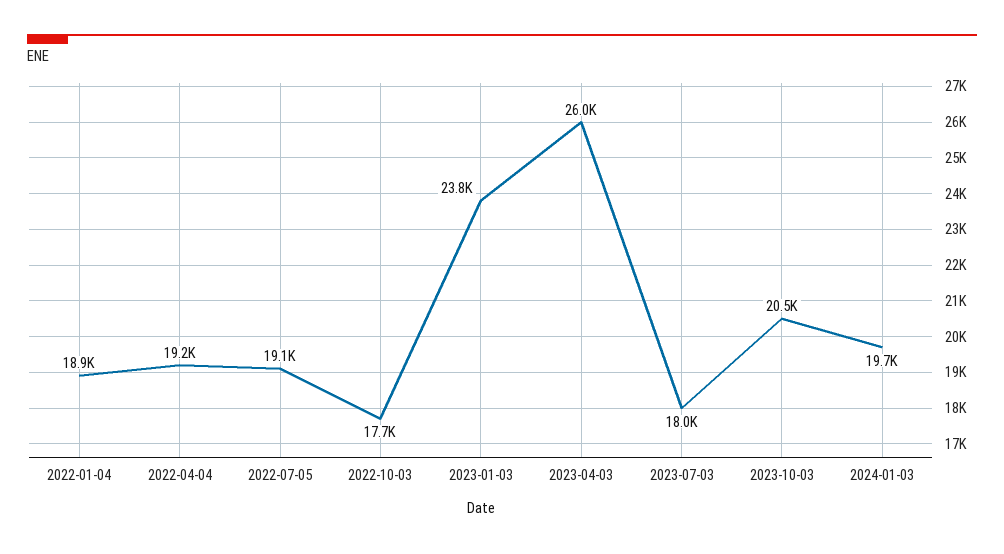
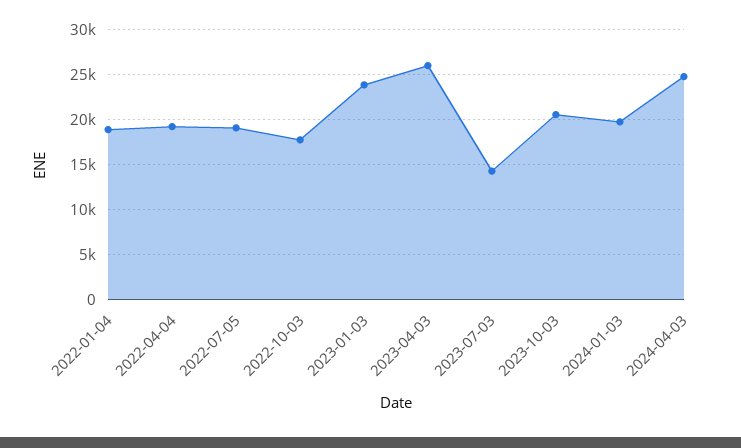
2023-07-03: 18000 -> 14000
2024-04-03: none -> 25000

